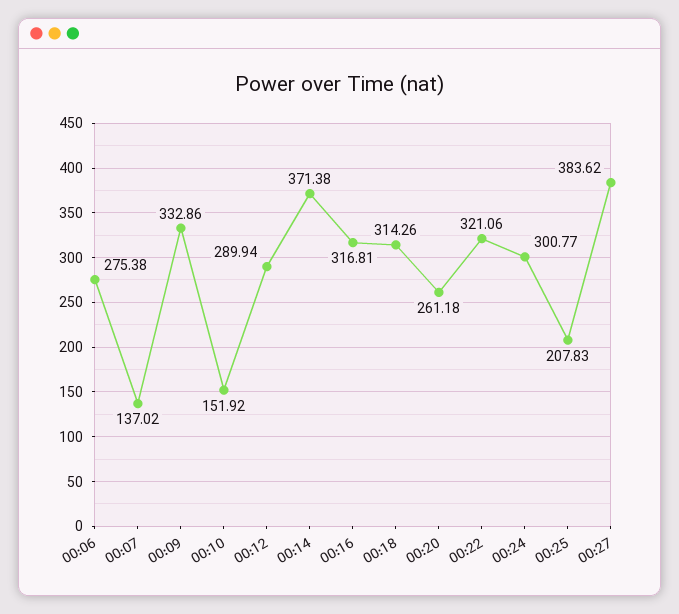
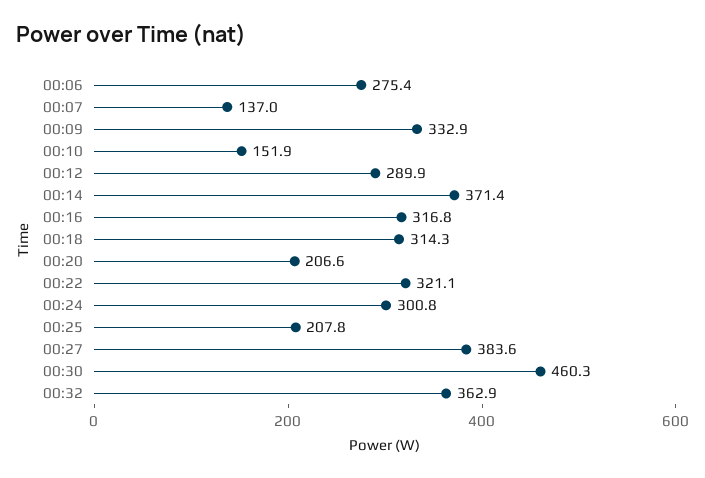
00:20: 261.18 -> 206.6
00:30: none -> 460.3
00:32: none -> 362.9

